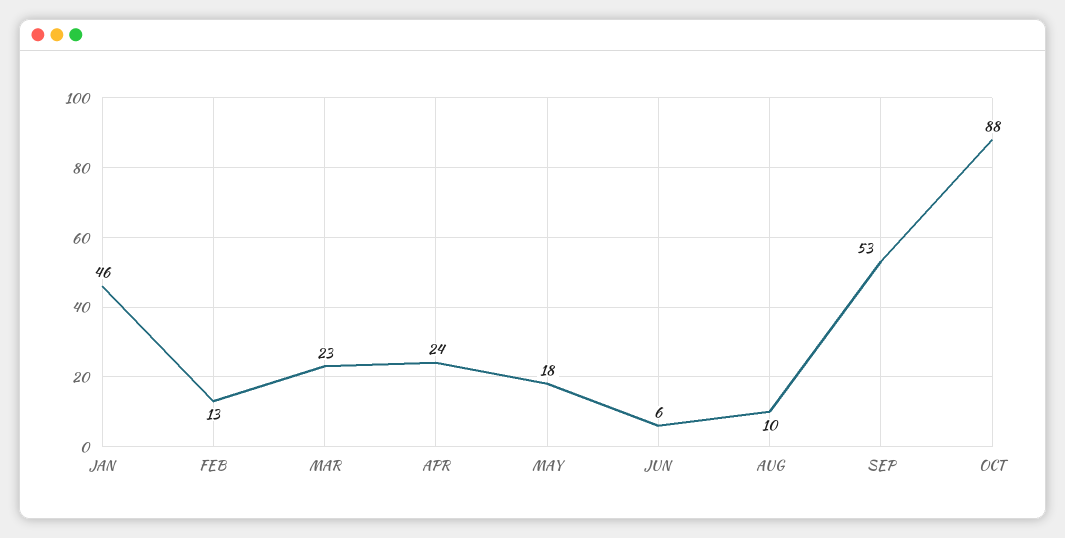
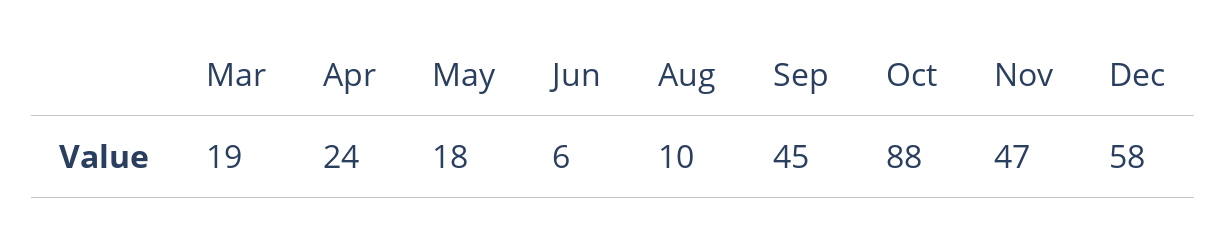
JAN: 46 -> none
FEB: 13 -> none
MAR: 23 -> 19
SEP: 53 -> 45
Nov: none -> 47
Dec: none -> 58

